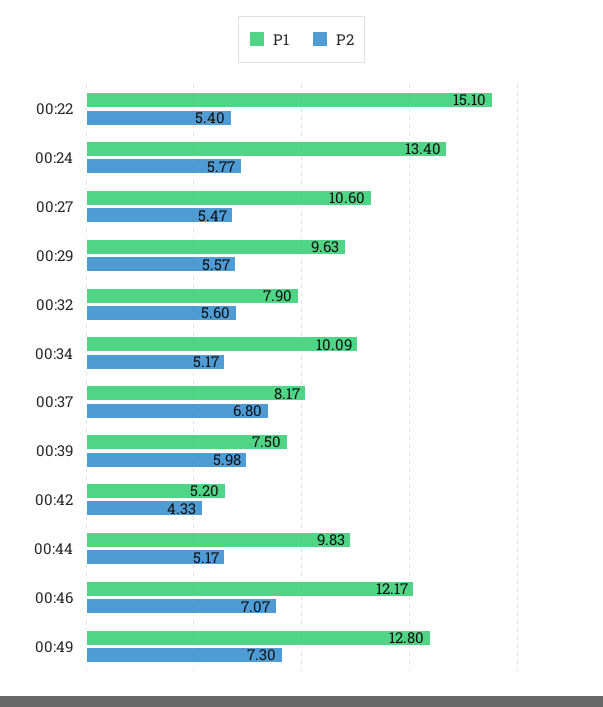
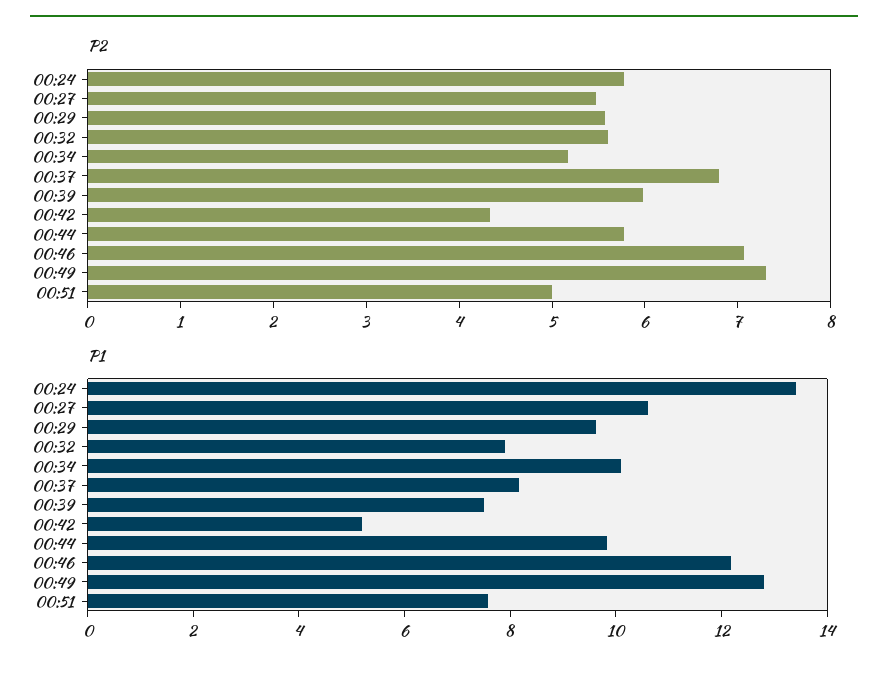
P1, 00:22: 15.1 -> none
P2, 00:22: 5.4 -> none
P2, 00:44: 5.17 -> 5.8
P2, 00:51: none -> 5
P1, 00:51: none -> 7.5

